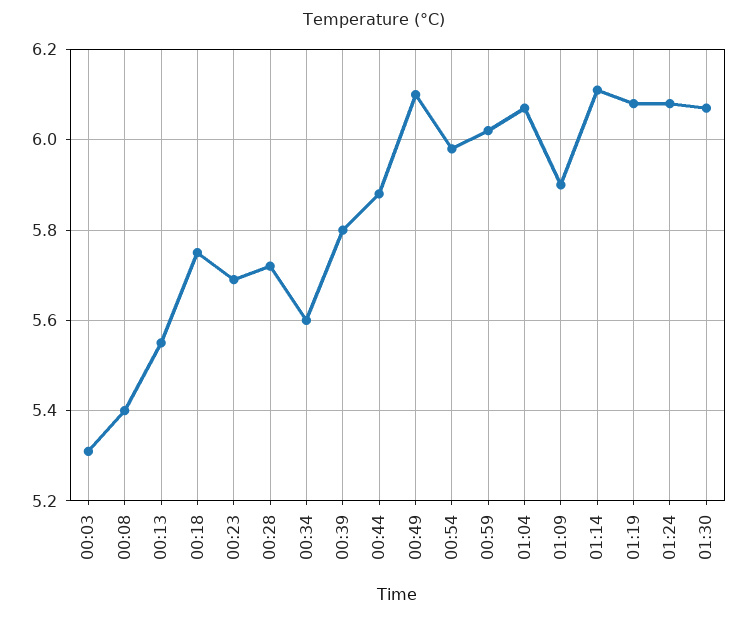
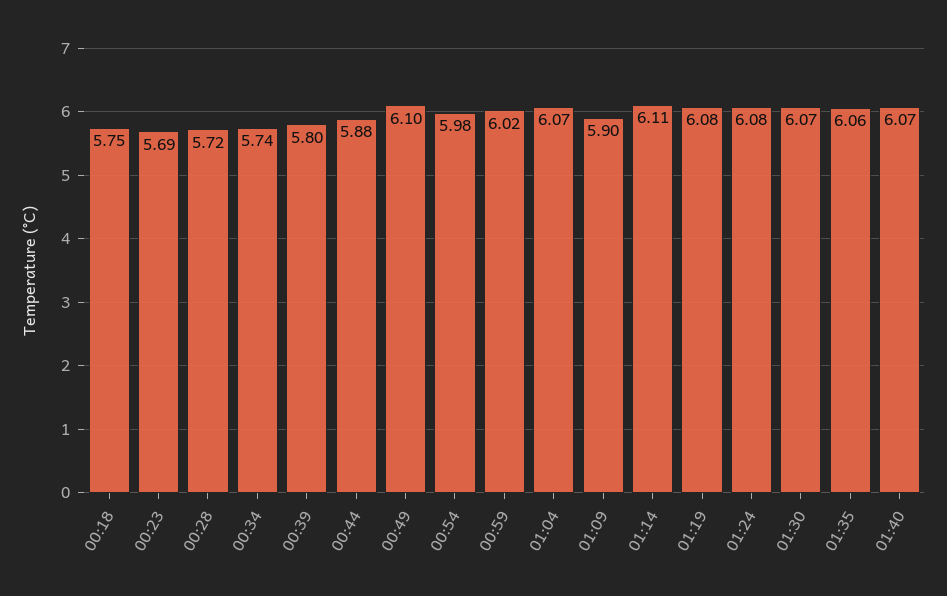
00:03: 5.3 -> none
00:08: 5.4 -> none
00:13: 5.55 -> none
00:34: 5.6 -> 5.74
01:35: none -> 6.06
01:40: none -> 6.07

